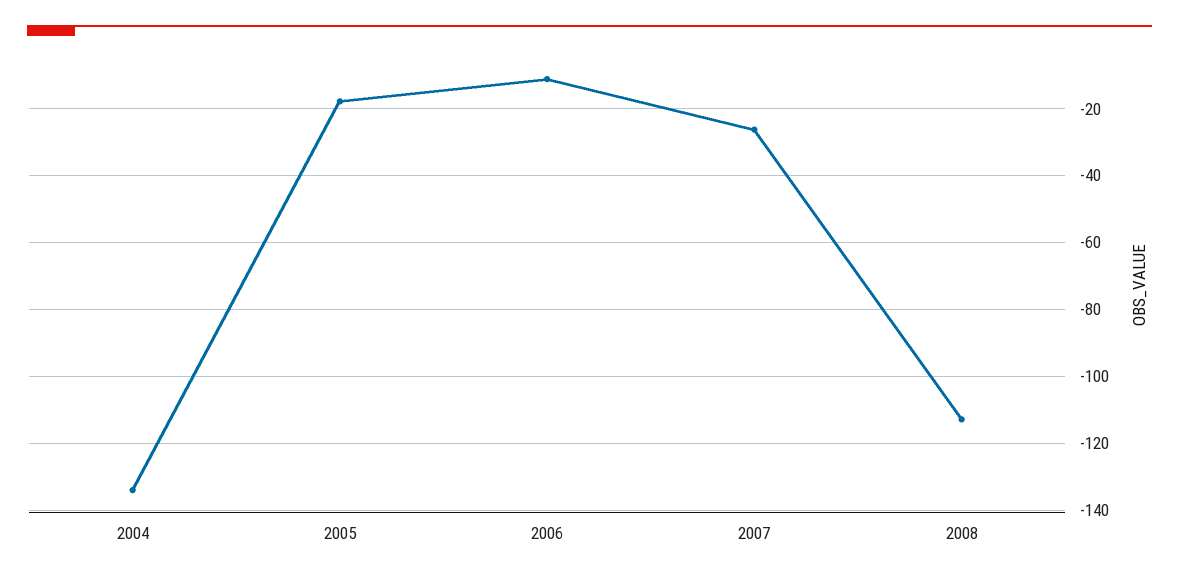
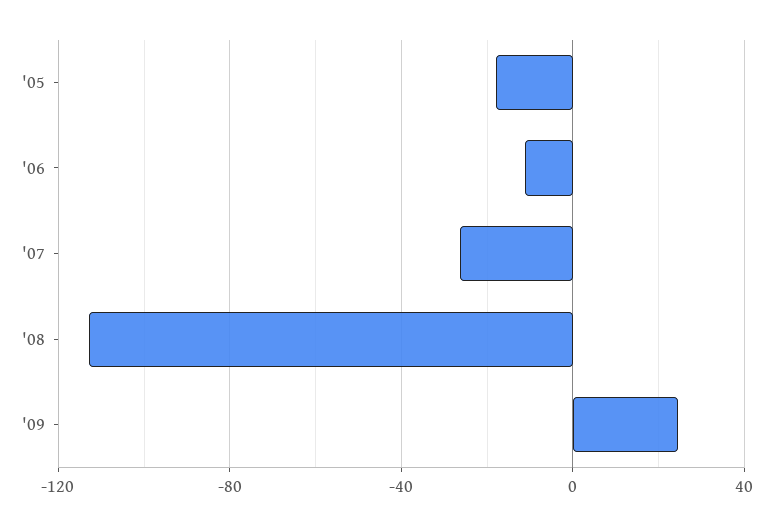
2004: -134 -> none
'09: none -> 25

